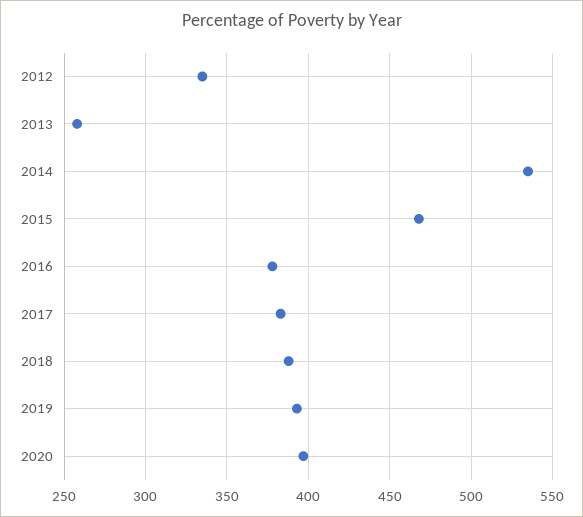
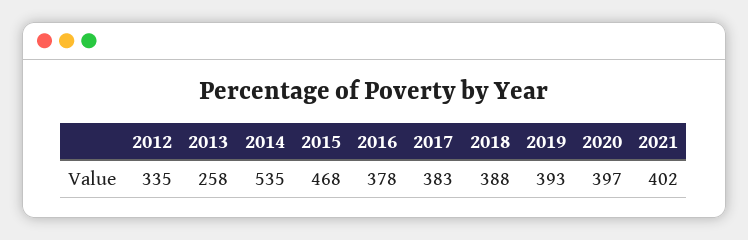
2021: none -> 402

